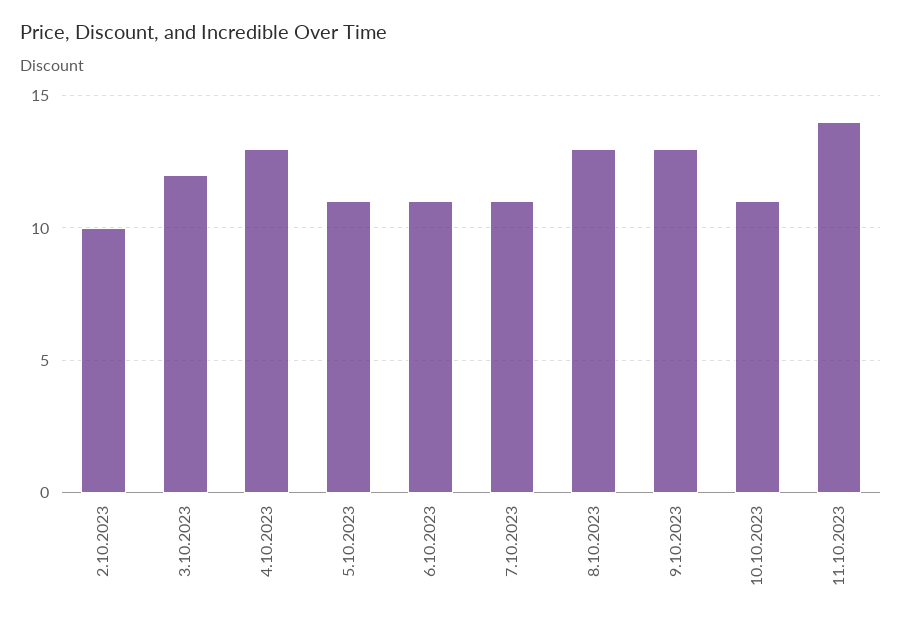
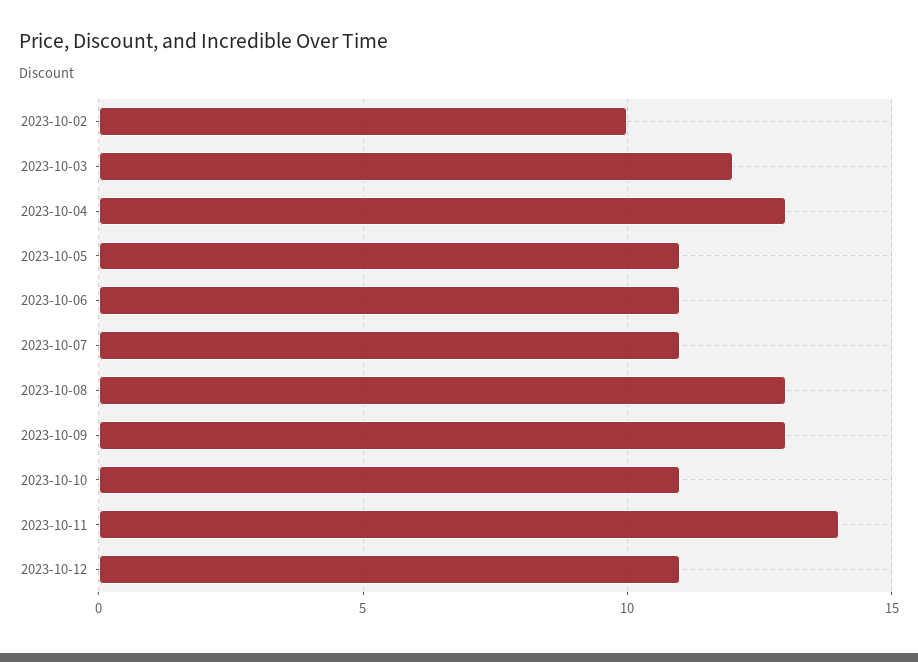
2023-10-12: none -> 11

